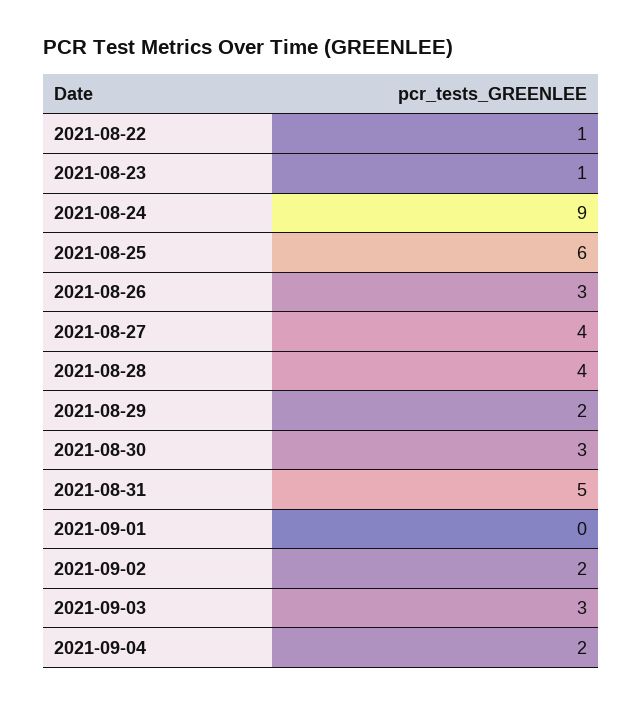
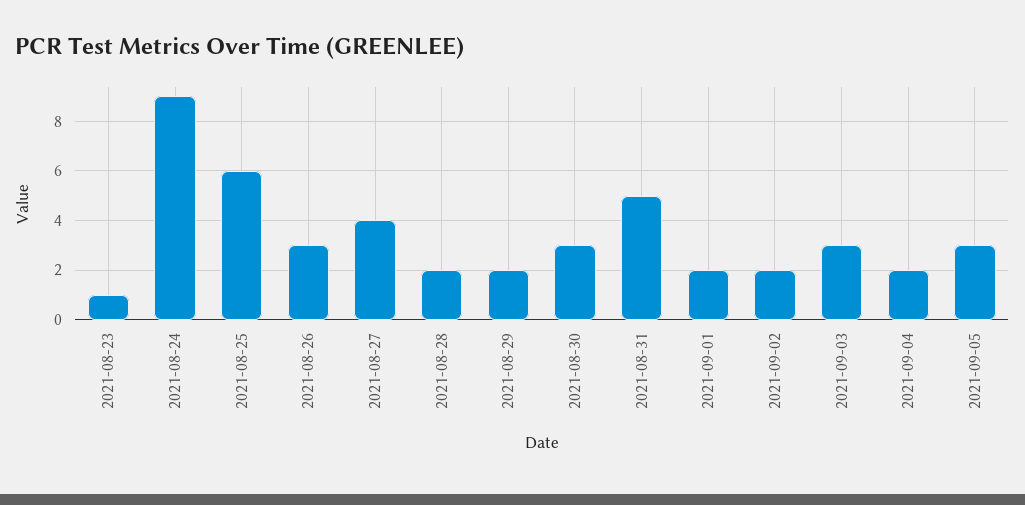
2021-08-22: 1 -> none
2021-08-28: 4 -> 2
2021-09-01: 0 -> 2
2021-09-05: none -> 3

